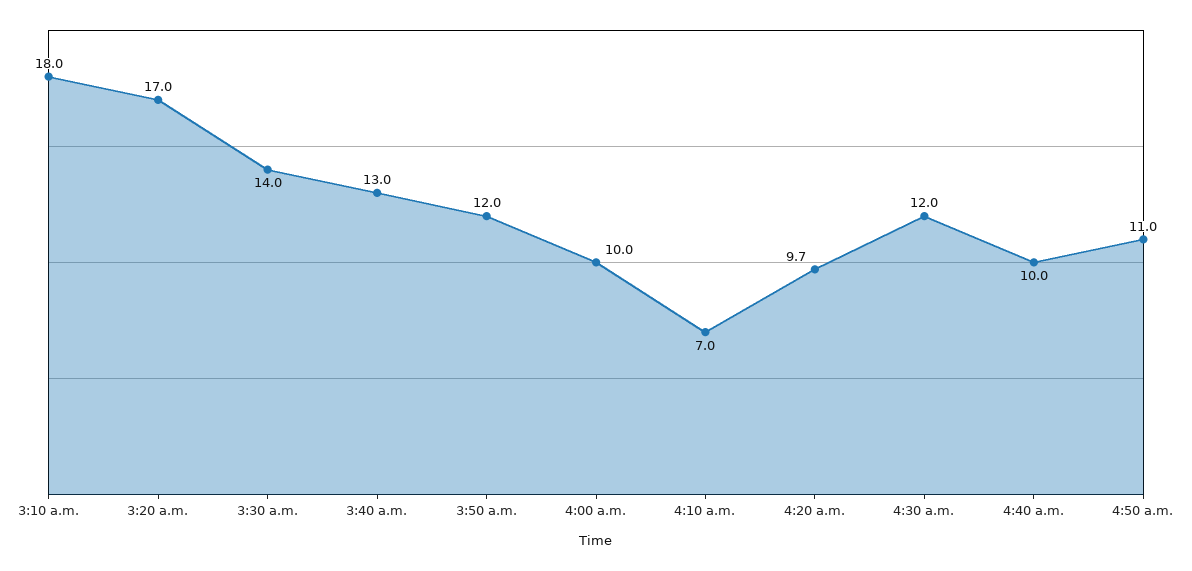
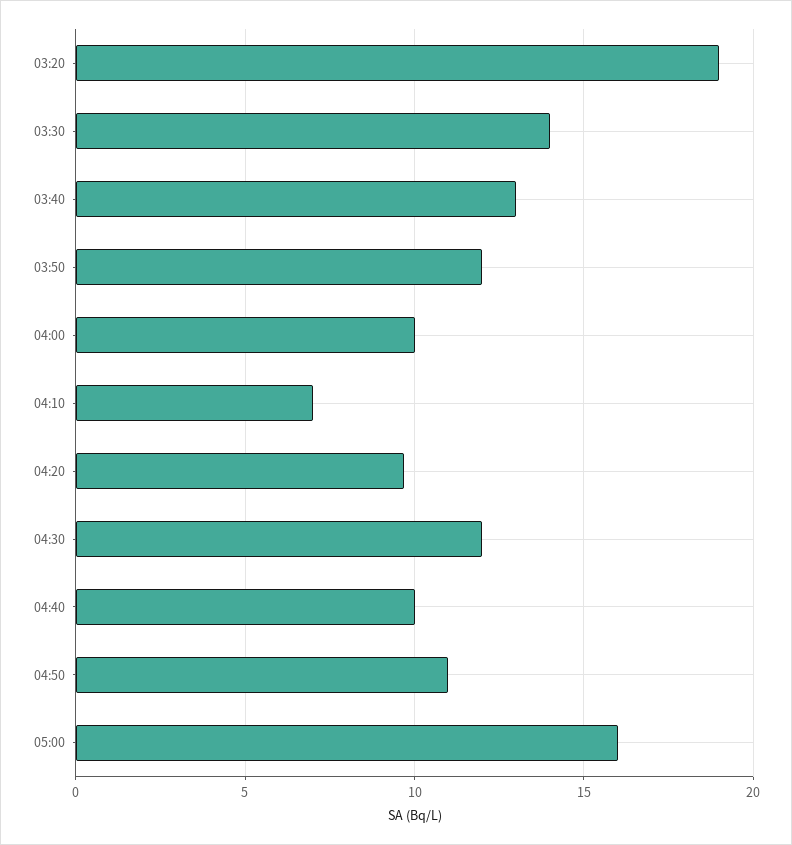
3:10 a.m.: 18 -> none
3:20 a.m.: 17 -> 19
05:00: none -> 16

